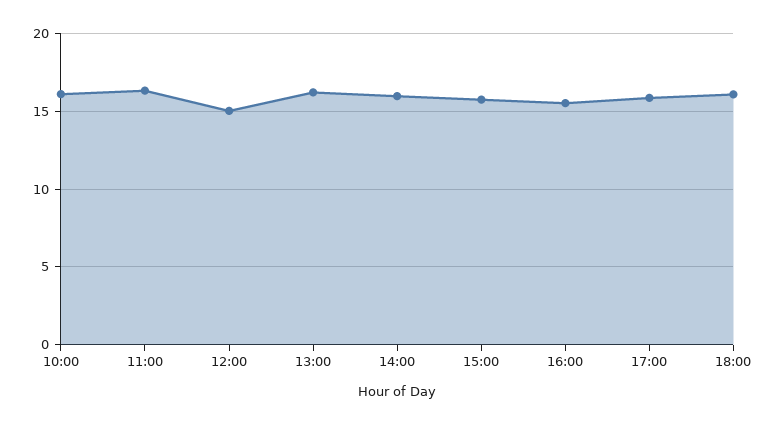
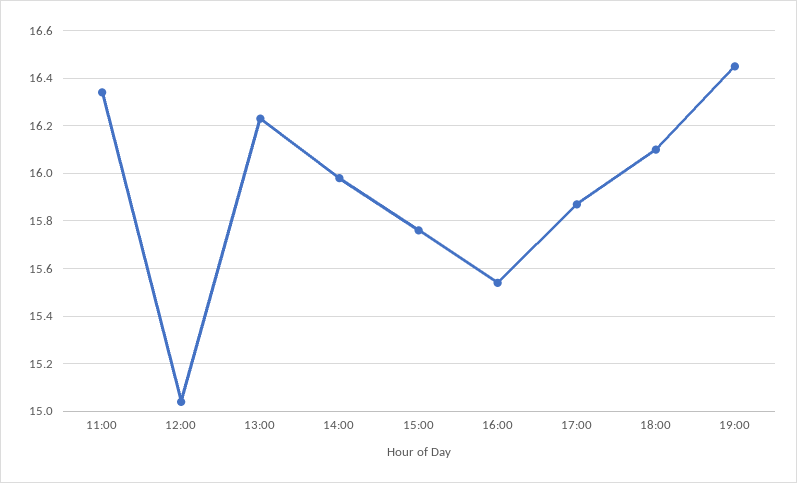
10:00: 16 -> none
19:00: none -> 16.45

